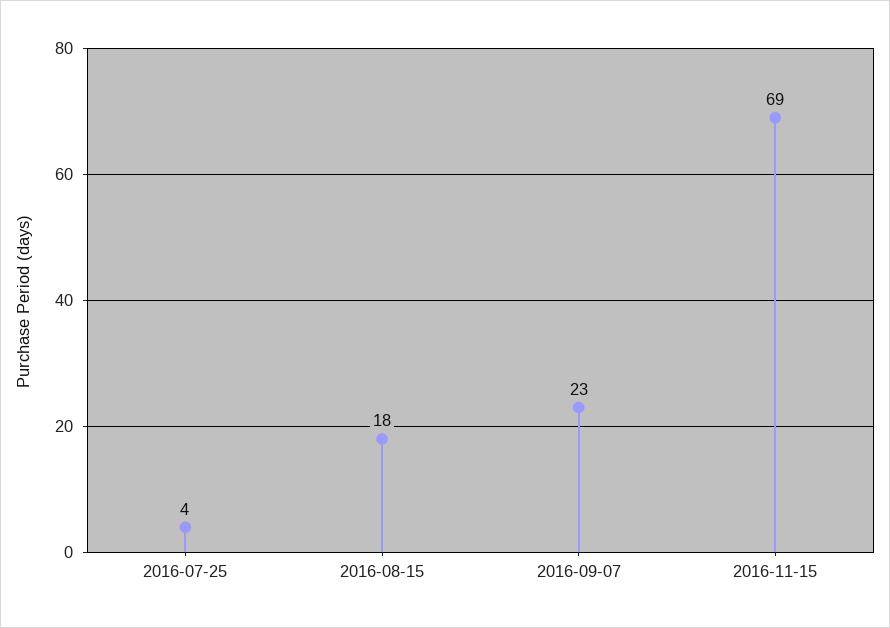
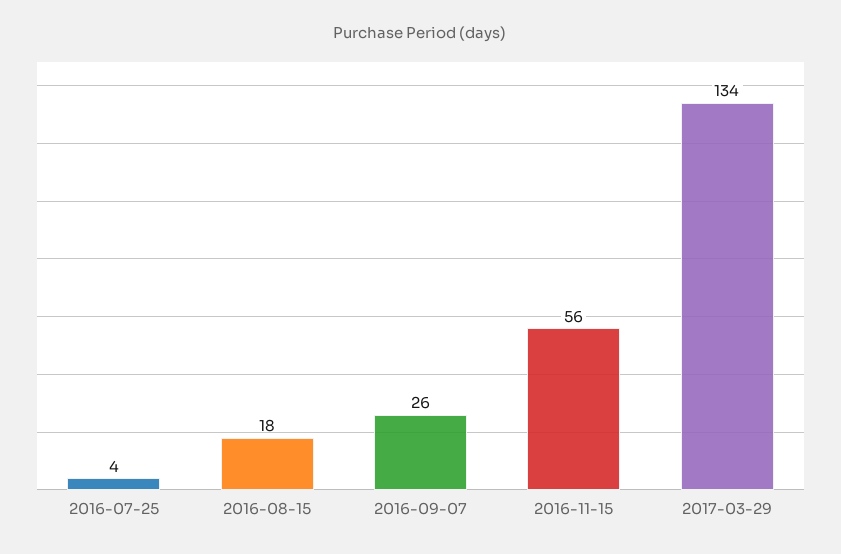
2016-09-07: 23 -> 26
2016-11-15: 69 -> 56
2017-03-29: none -> 134

